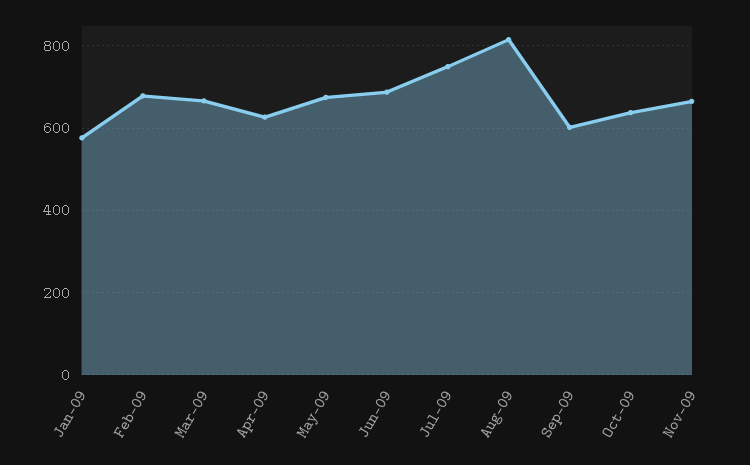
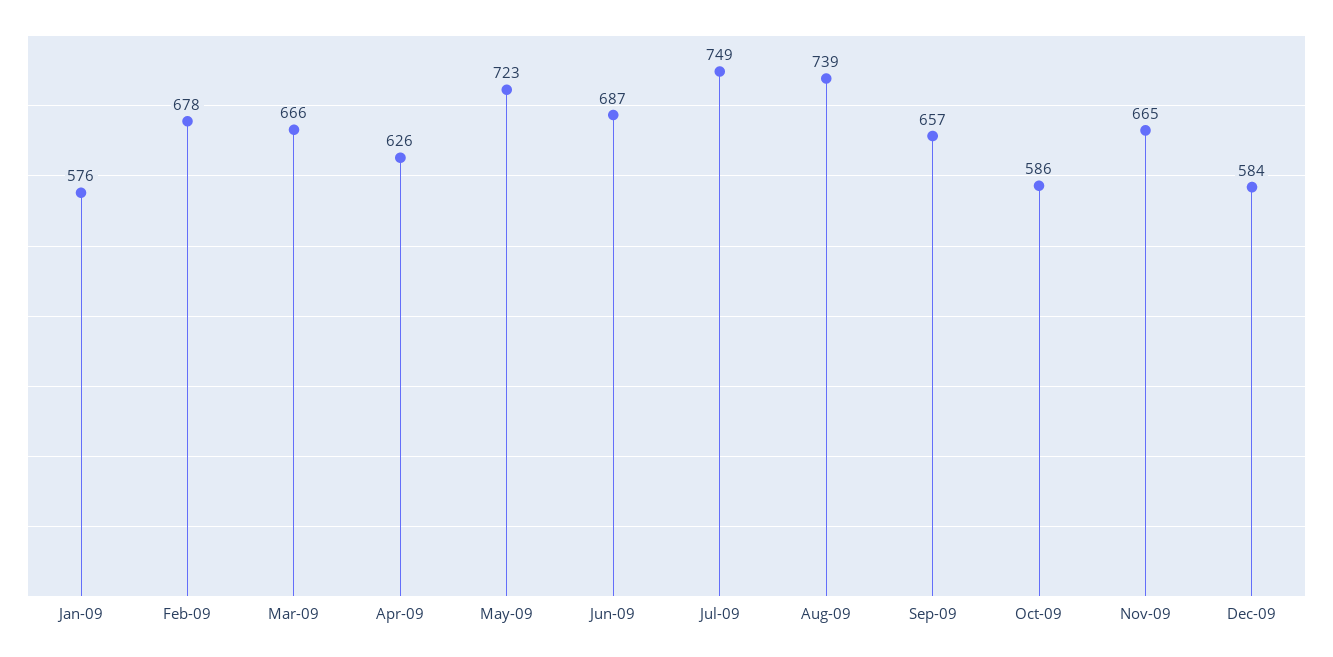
May-09: 680 -> 723
Aug-09: 820 -> 739
Sep-09: 600 -> 657
Oct-09: 640 -> 586
Dec-09: none -> 584

